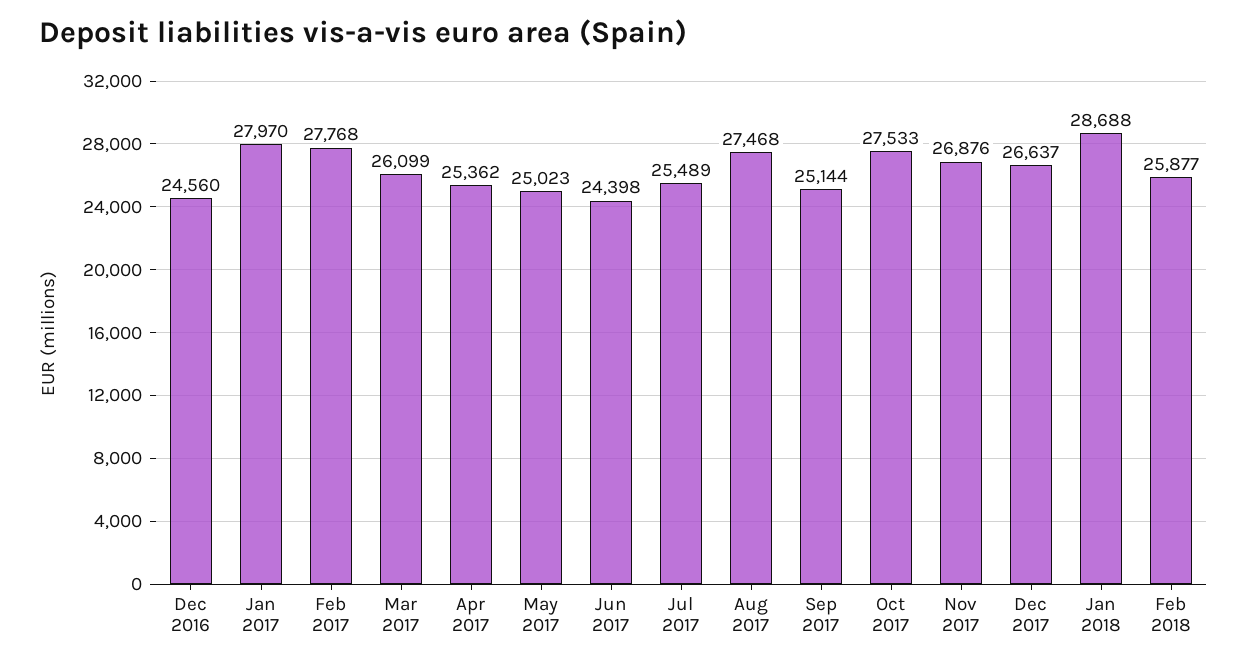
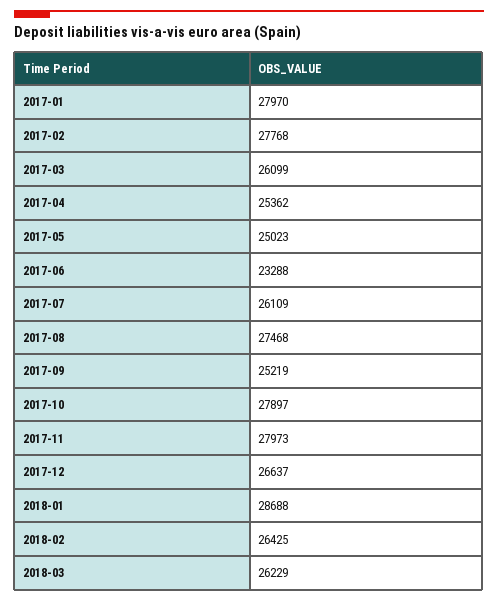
Dec 2016: 24560 -> none
Jun 2017: 24398 -> 23288
Jul 2017: 25489 -> 26109
Sep 2017: 25144 -> 25219
Oct 2017: 27533 -> 27897
Nov 2017: 26876 -> 27973
Feb 2018: 25877 -> 26425
2018-03: none -> 26229

